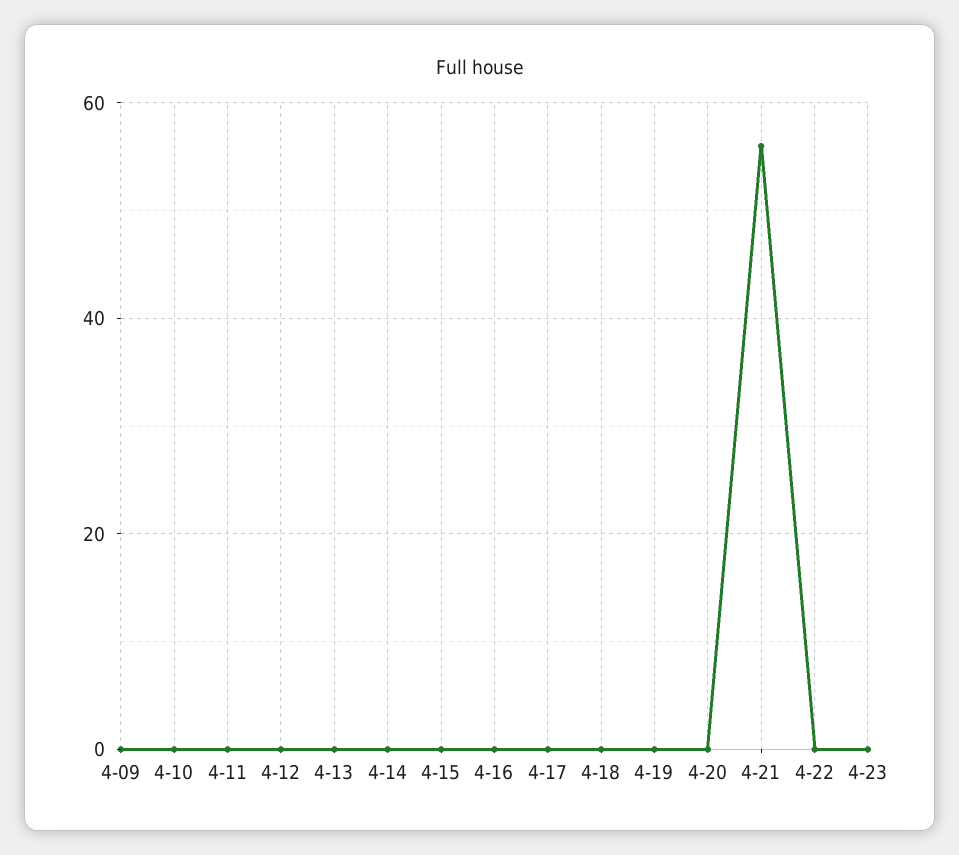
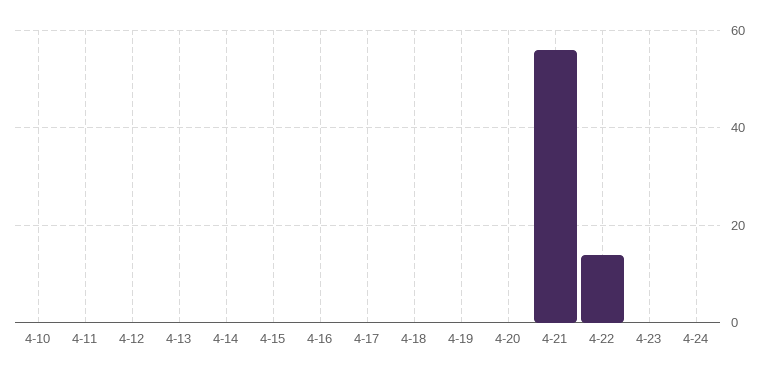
4-09: 0 -> none
4-22: 0 -> 15
4-24: none -> 0

